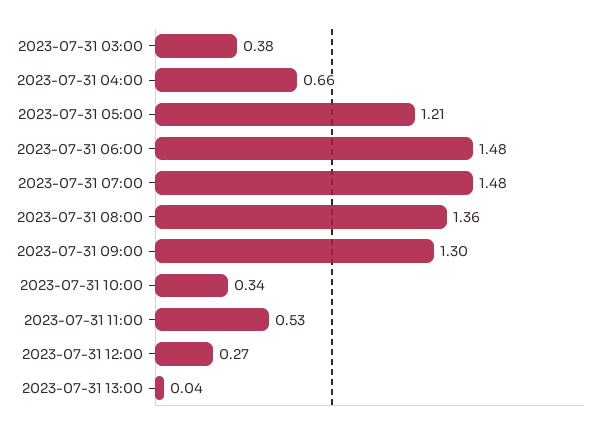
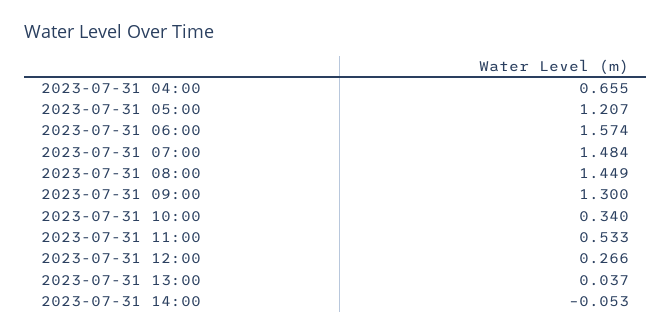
2023-07-31 03:00: 0.38 -> none
2023-07-31 06:00: 1.48 -> 1.574
2023-07-31 08:00: 1.36 -> 1.449
2023-07-31 14:00: none -> -0.053

